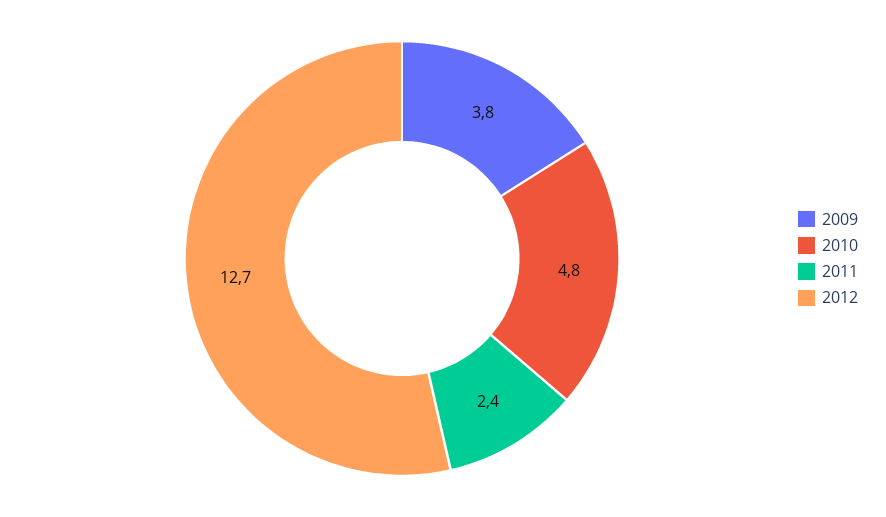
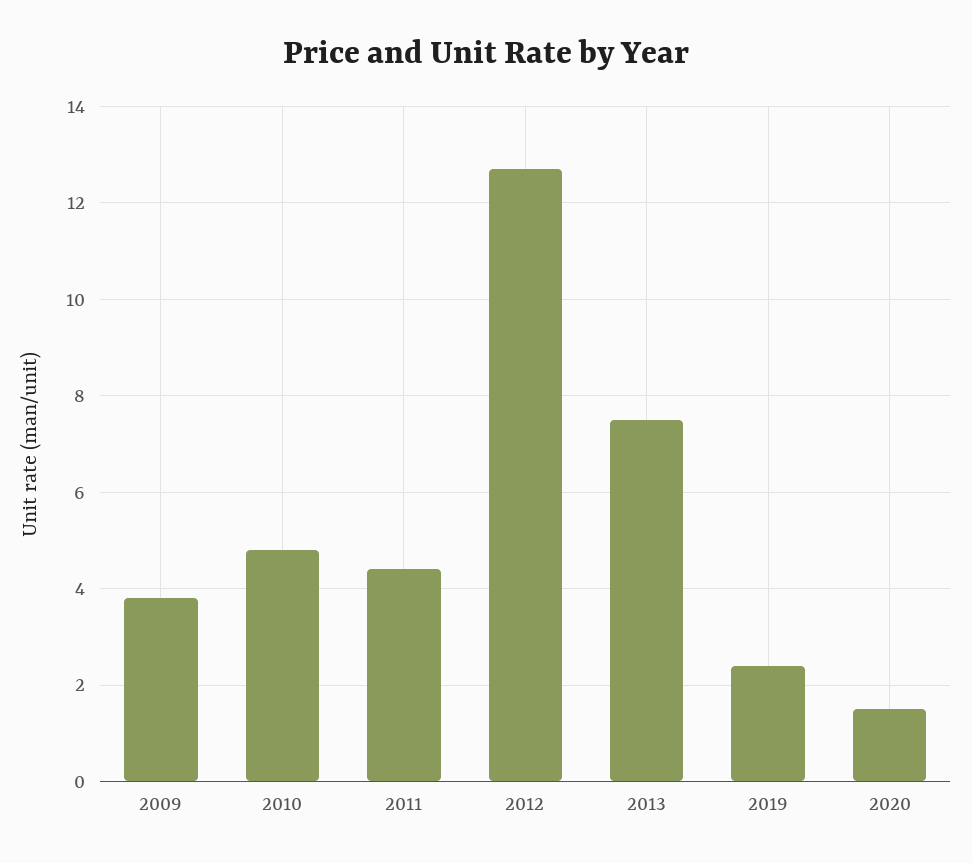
2011: 2.4 -> 4.5
2013: none -> 7.5
2019: none -> 2.5
2020: none -> 1.5

